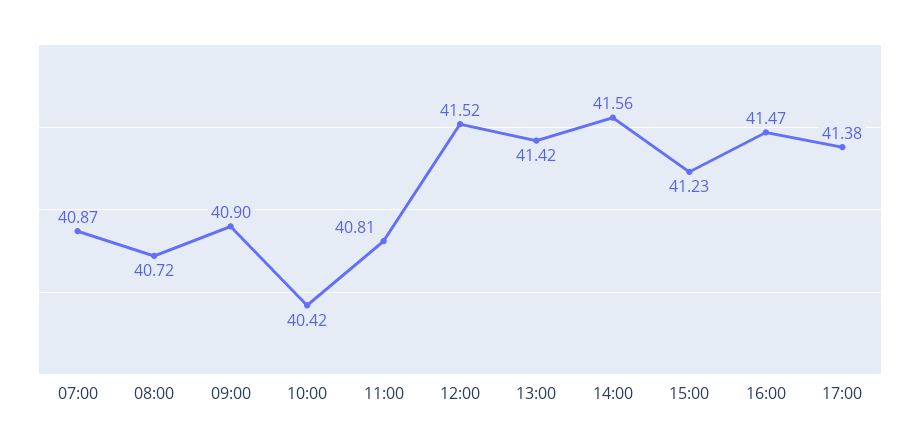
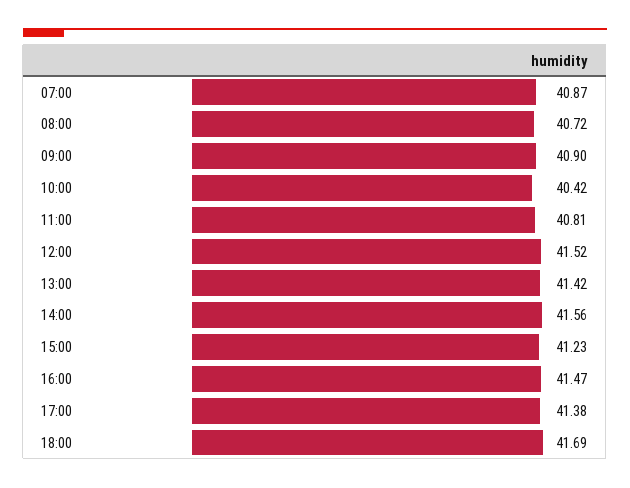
18:00: none -> 41.69

